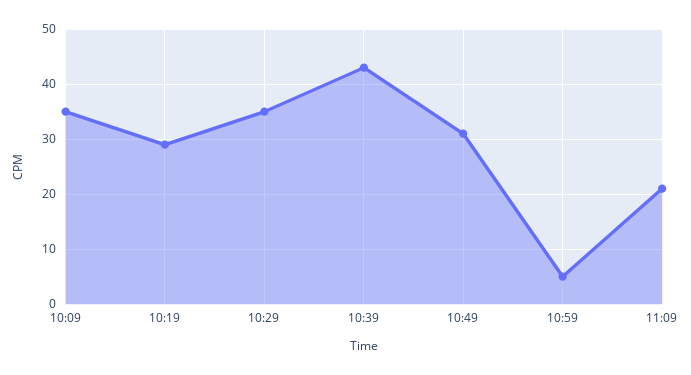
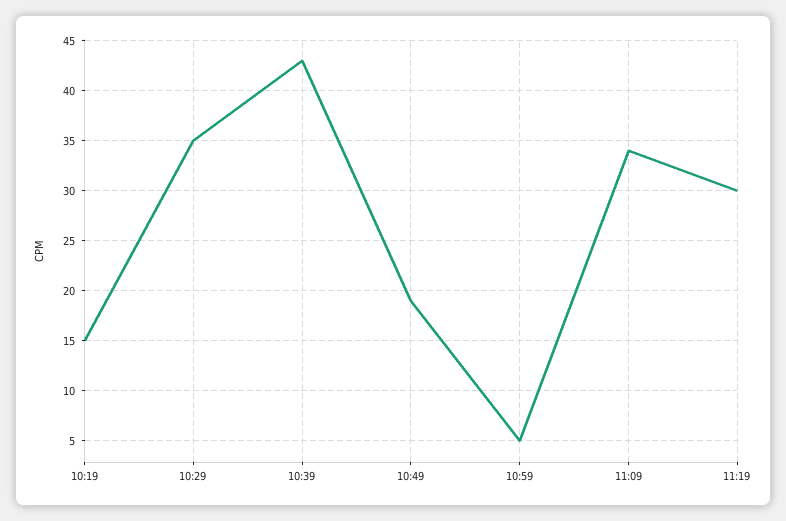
10:09: 35 -> none
10:19: 30 -> 15
10:49: 30 -> 19
11:09: 20 -> 34
11:19: none -> 30

